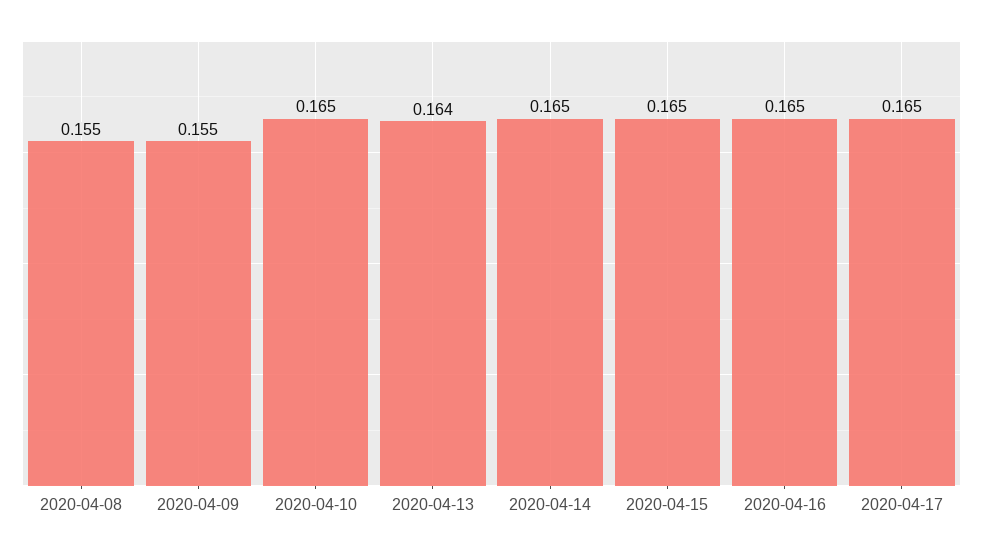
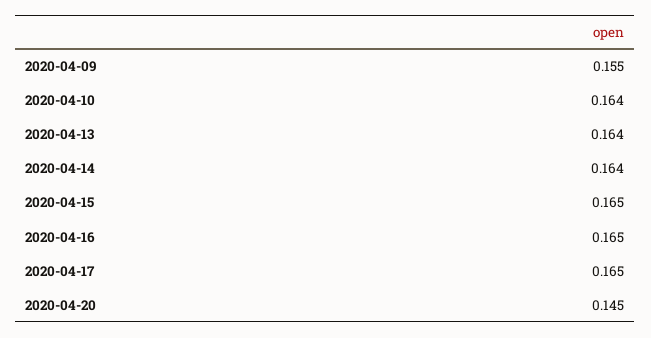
2020-04-08: 0.155 -> none
2020-04-10: 0.165 -> 0.164
2020-04-14: 0.165 -> 0.164
2020-04-20: none -> 0.145

